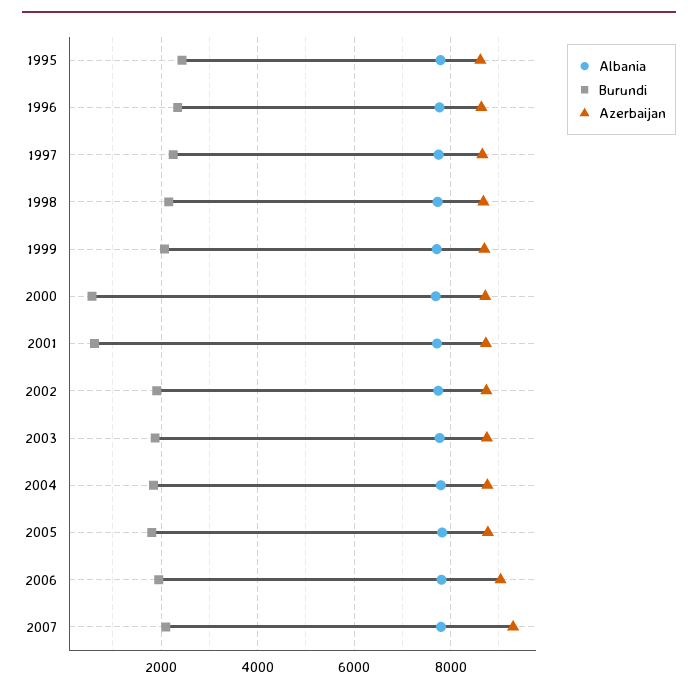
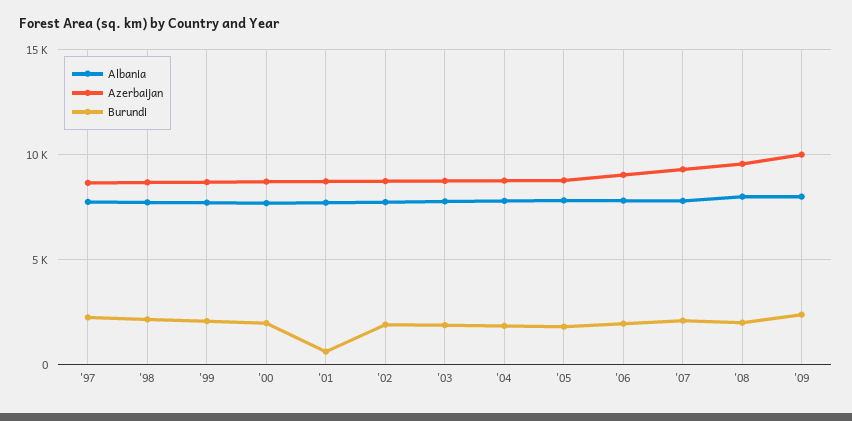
Albania, 1995: 7800 -> none
Burundi, 1995: 2400 -> none
Azerbaijan, 1995: 8600 -> none
Albania, 1996: 7800 -> none
Burundi, 1996: 2400 -> none
Azerbaijan, 1996: 8600 -> none
Burundi, 2000: 600 -> 2000
Albania, '08: none -> 8000
Azerbaijan, '08: none -> 9500
Burundi, '08: none -> 2000
Albania, '09: none -> 8000
Azerbaijan, '09: none -> 10000
Burundi, '09: none -> 2500

